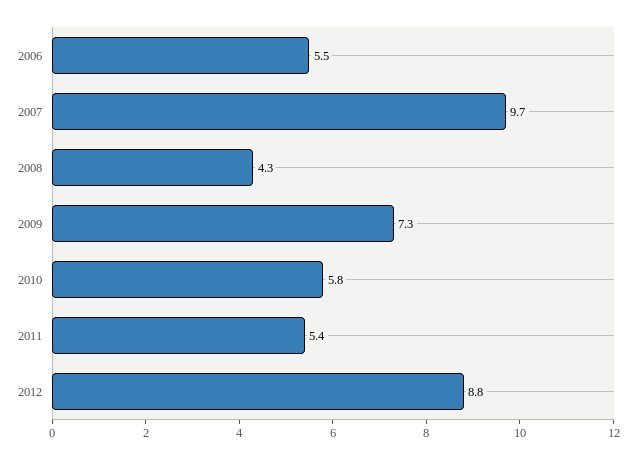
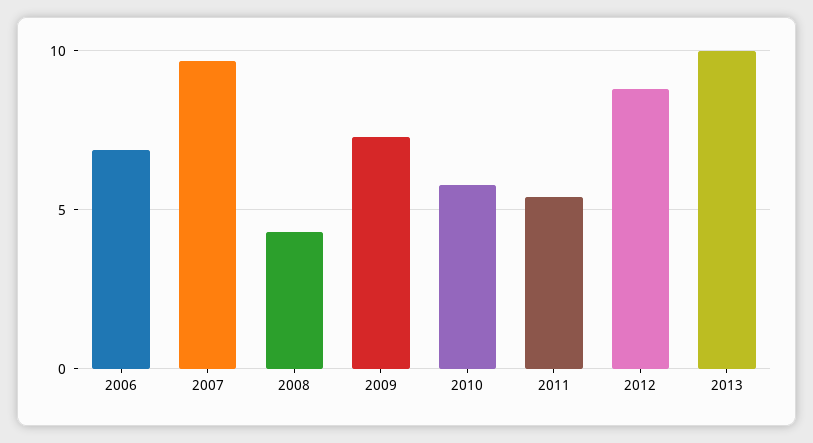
2006: 5.5 -> 7
2013: none -> 10

